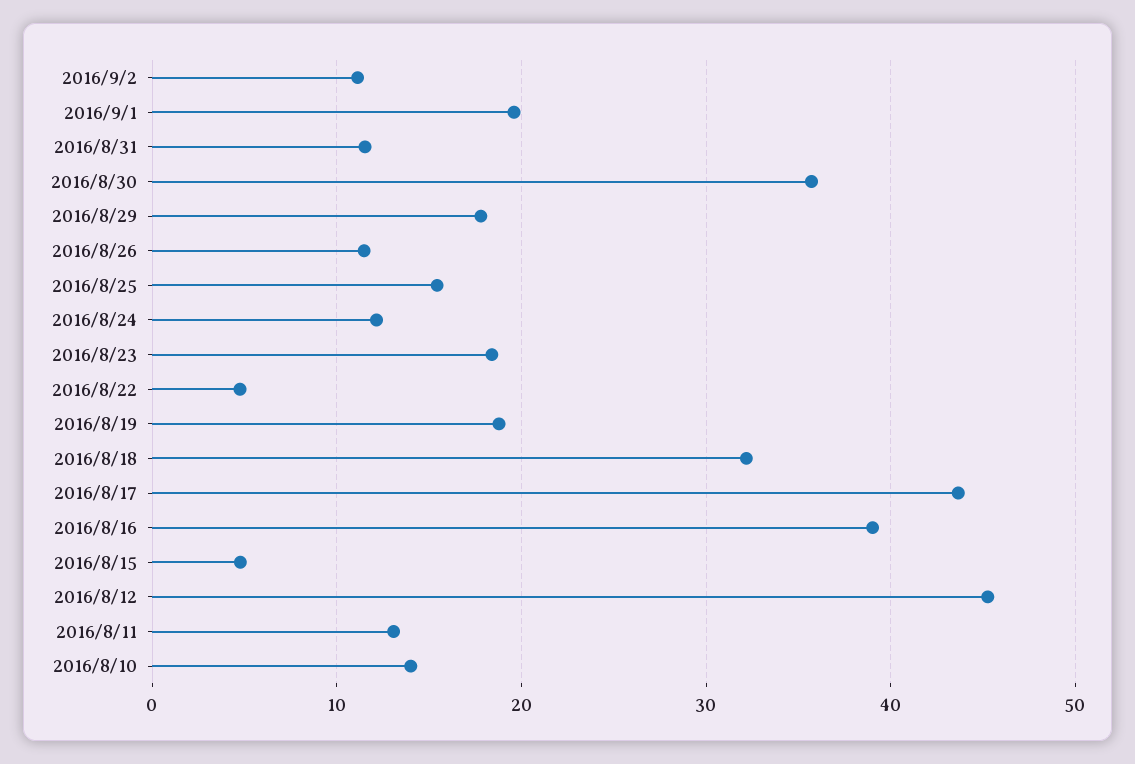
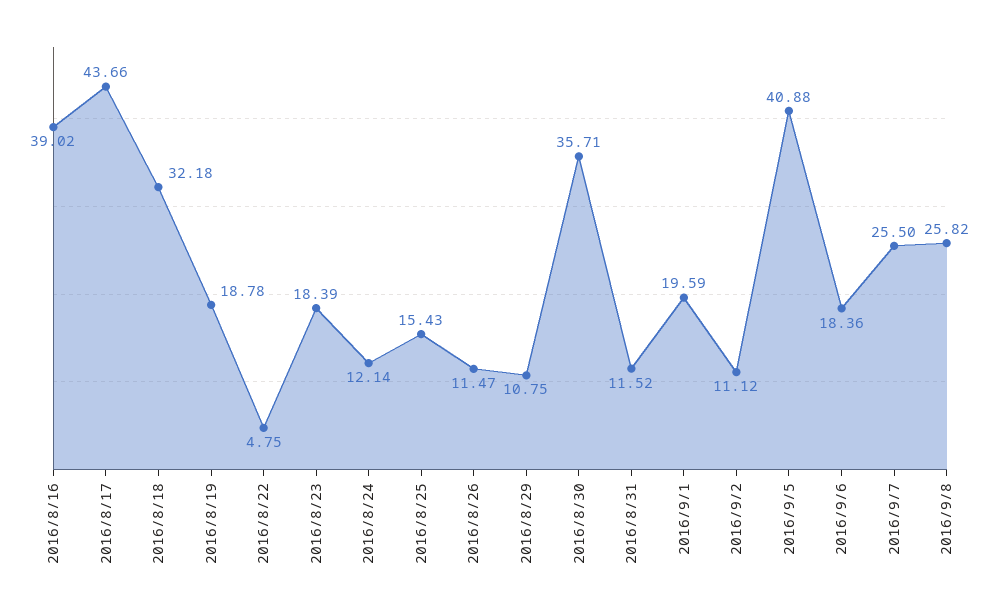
2016/8/29: 18 -> 10.75
2016/8/15: 5 -> none
2016/8/12: 45 -> none
2016/8/11: 13 -> none
2016/8/10: 14 -> none
2016/9/5: none -> 40.88
2016/9/6: none -> 18.36
2016/9/7: none -> 25.5
2016/9/8: none -> 25.82

